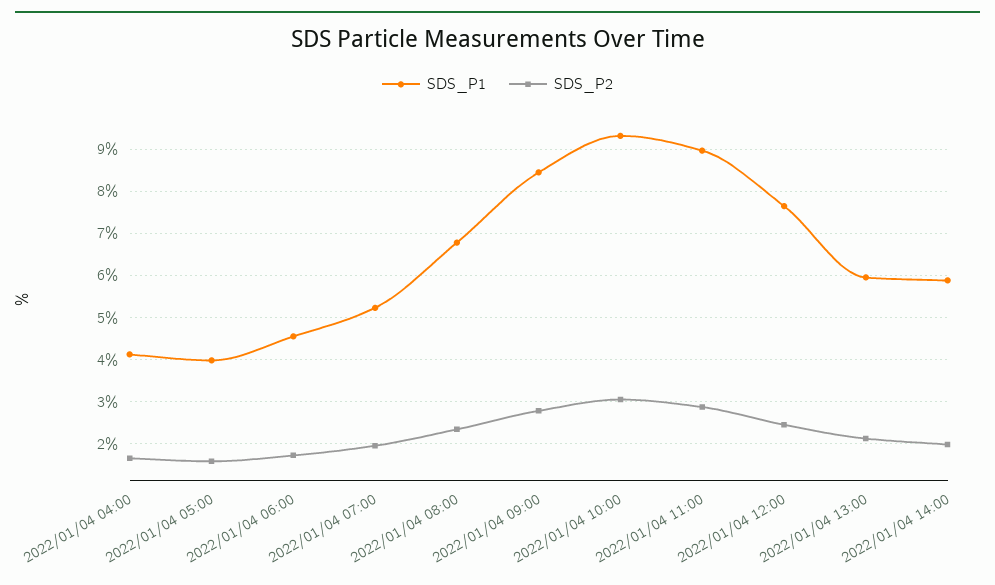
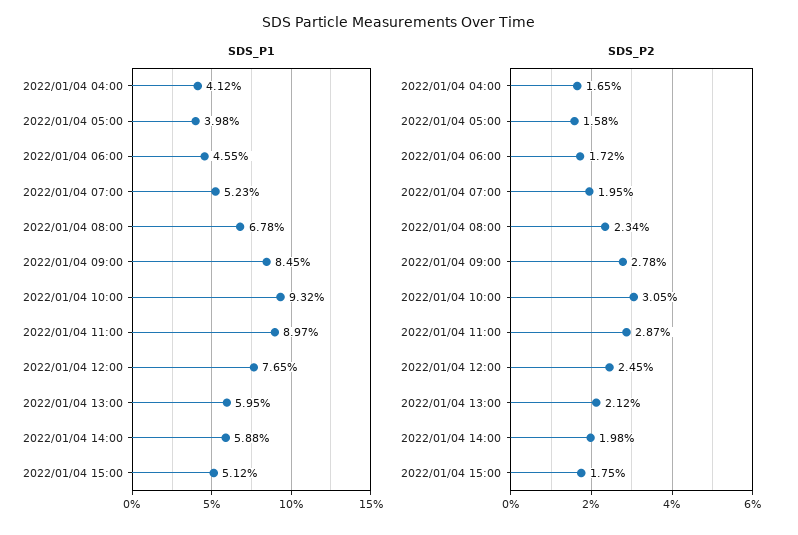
SDS_P1, 2022/01/04 15:00: none -> 5.12
SDS_P2, 2022/01/04 15:00: none -> 1.75

